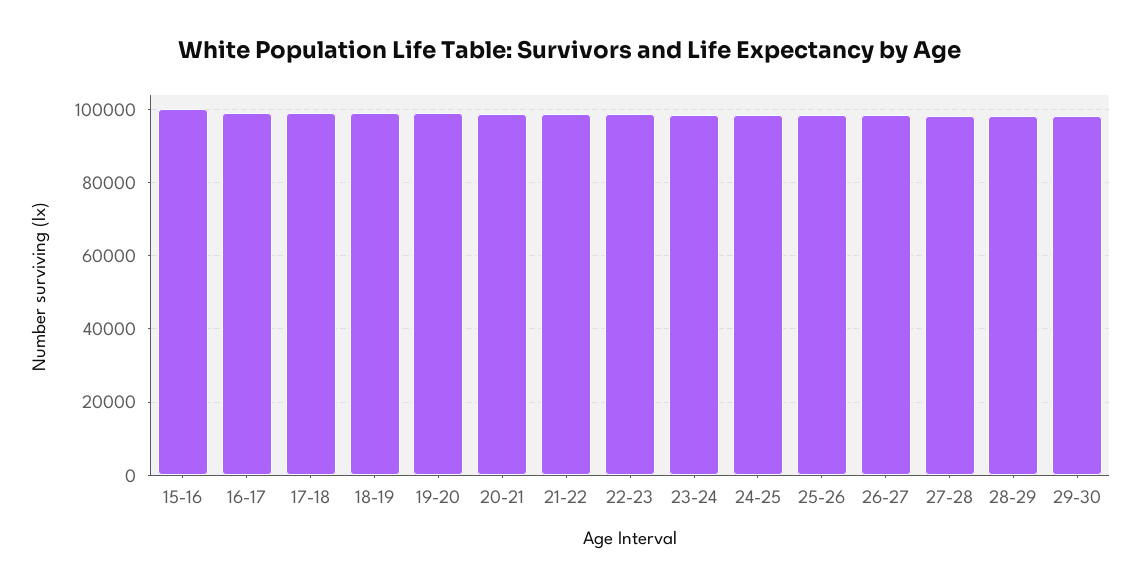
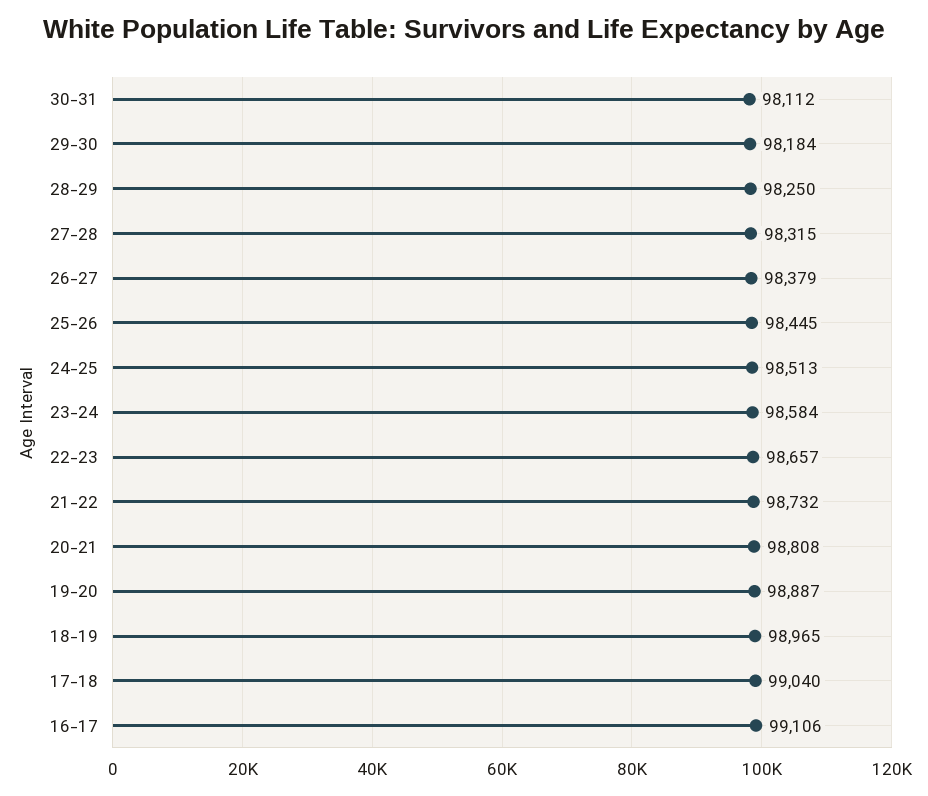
15-16: 100000 -> none
30-31: none -> 98112

